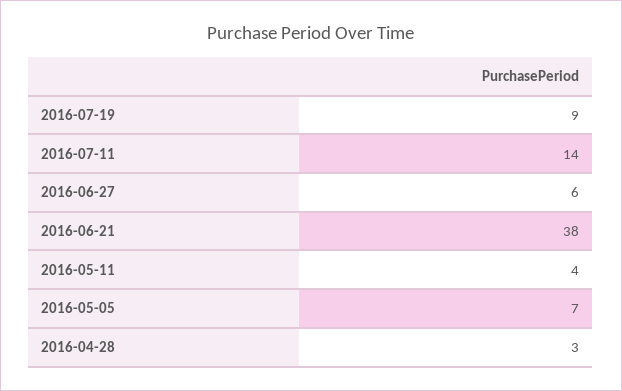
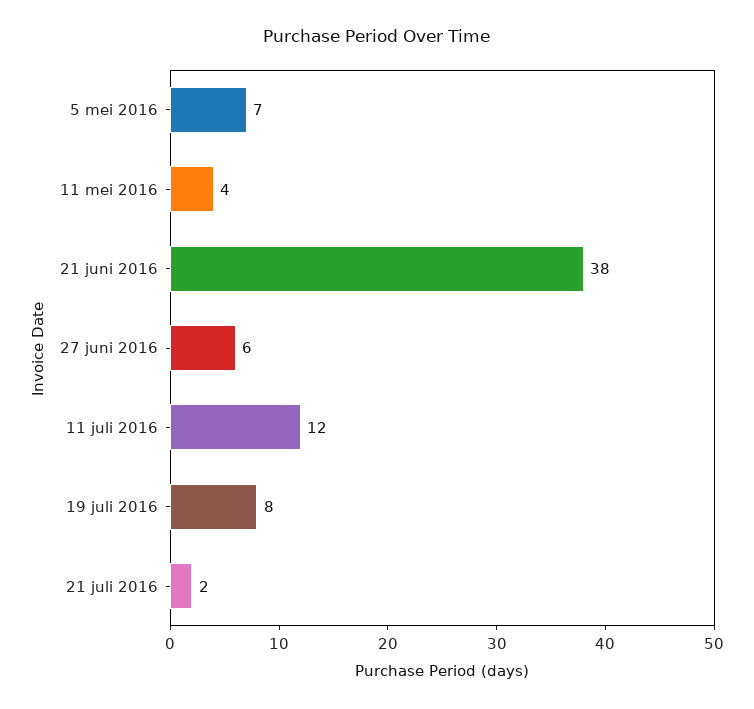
2016-07-19: 9 -> 8
2016-07-11: 14 -> 12
2016-04-28: 3 -> none
21 juli 2016: none -> 2

